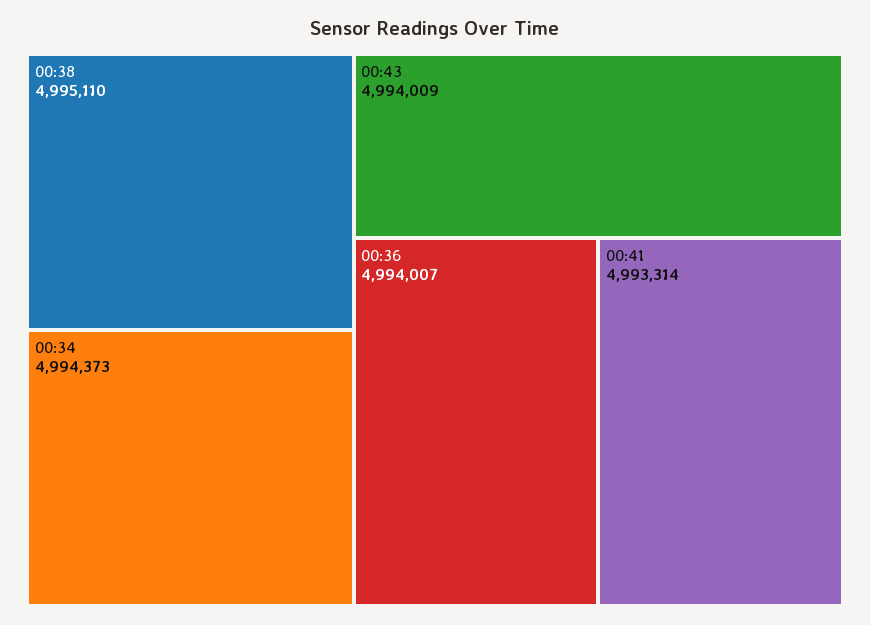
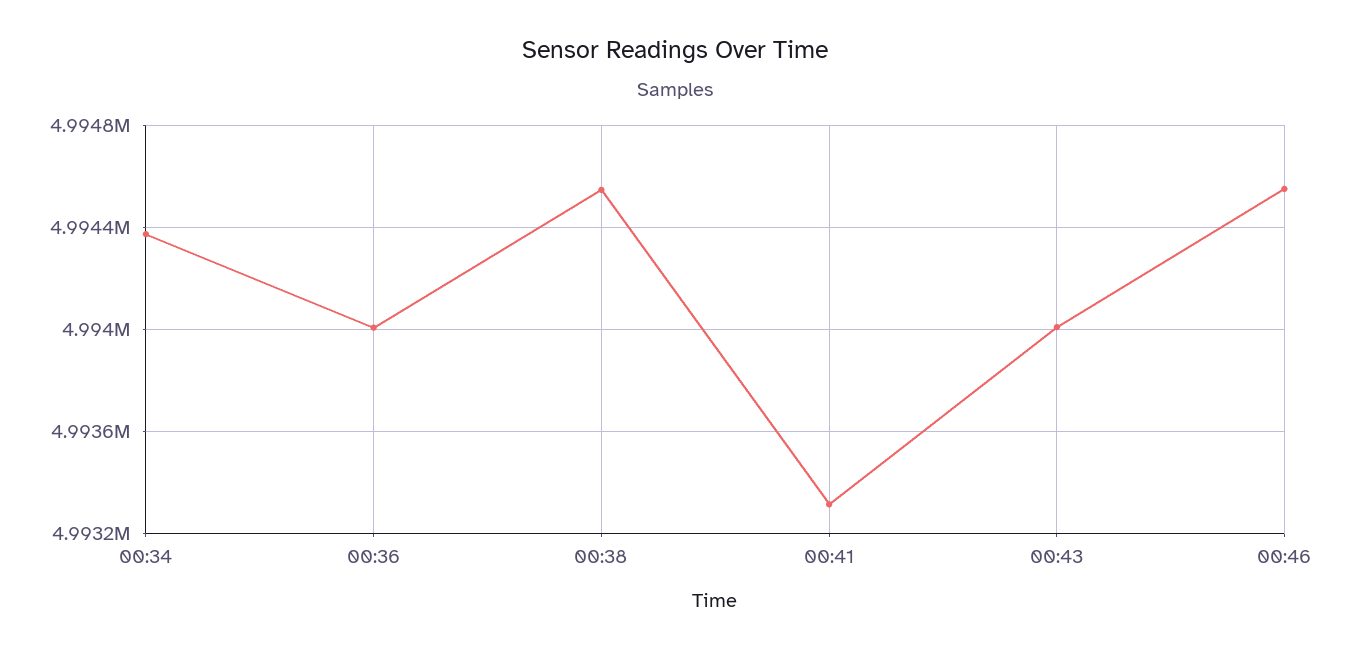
00:38: 4995110 -> 4994550
00:46: none -> 4994550

